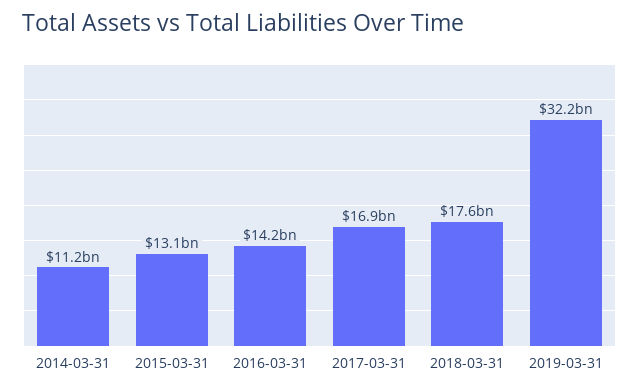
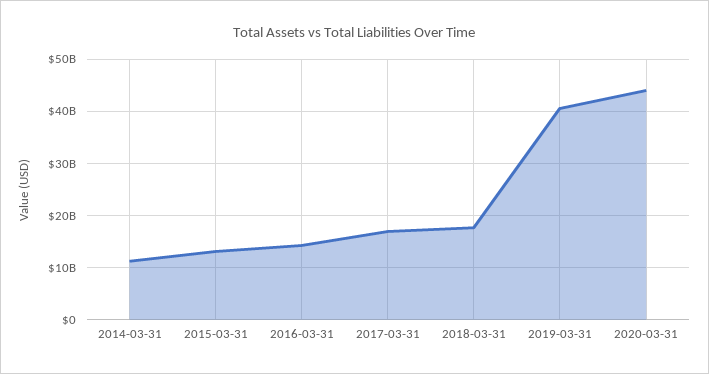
2019-03-31: 32200000000 -> 40000000000
2020-03-31: none -> 44000000000

